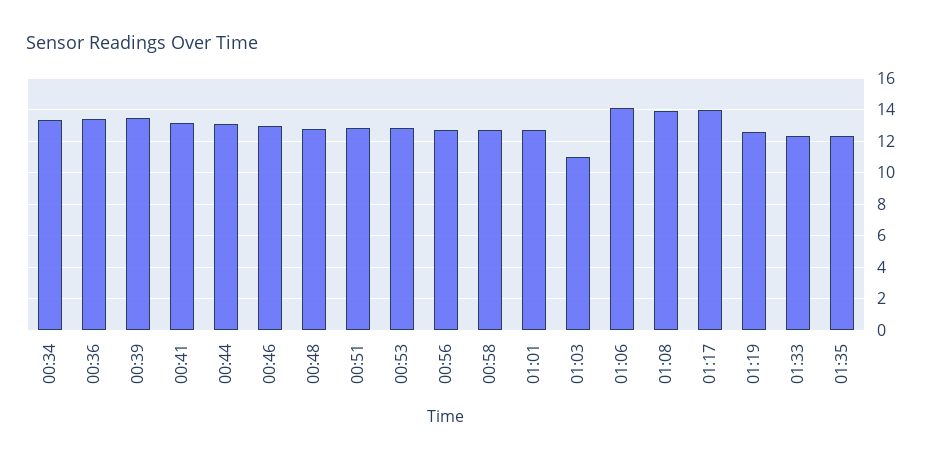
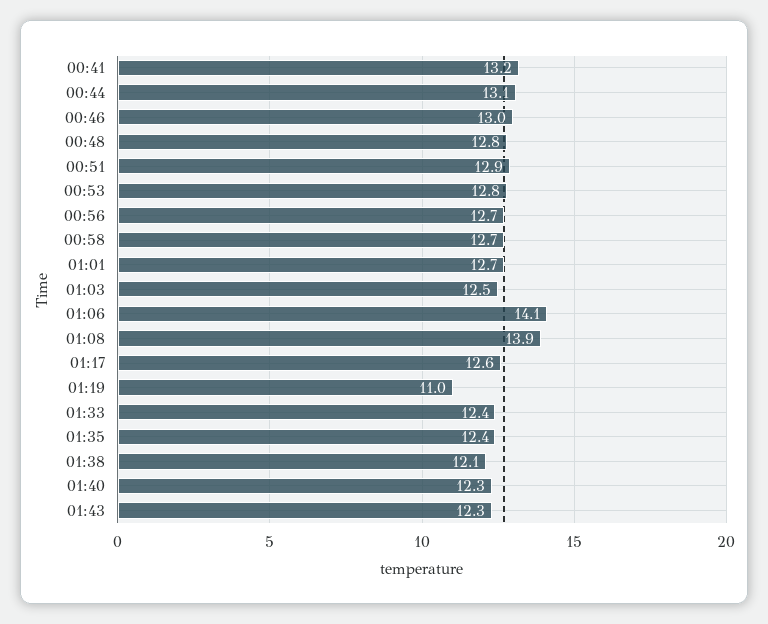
00:34: 13.5 -> none
00:36: 13.5 -> none
00:39: 13.5 -> none
01:03: 11 -> 12.5
01:17: 14 -> 12.6
01:19: 12.5 -> 11
01:38: none -> 12.1
01:40: none -> 12.3
01:43: none -> 12.3

